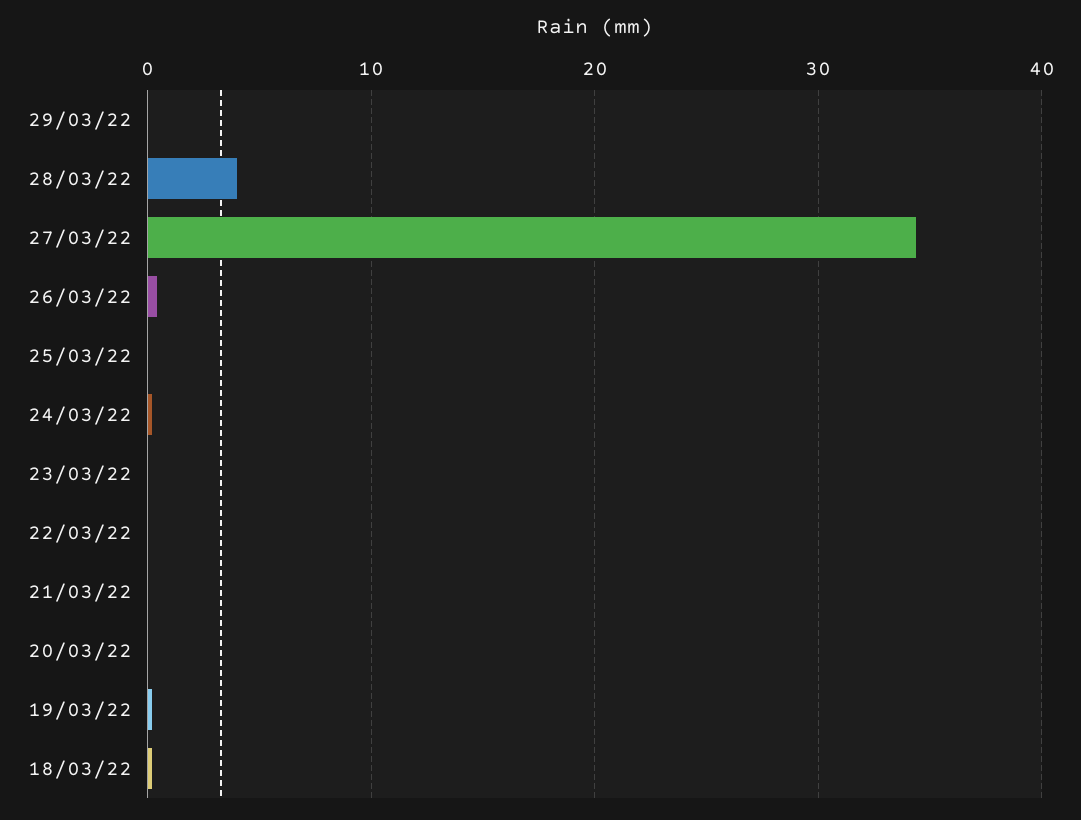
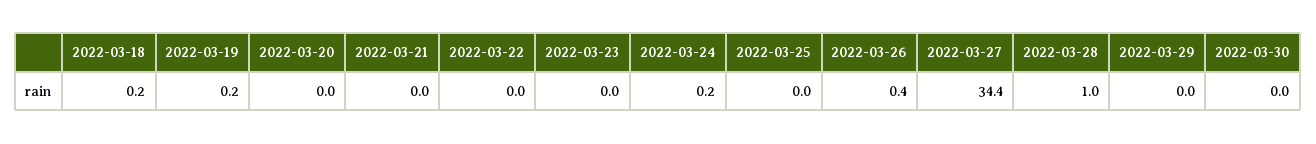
28/03/22: 4 -> 1
2022-03-30: none -> 0

